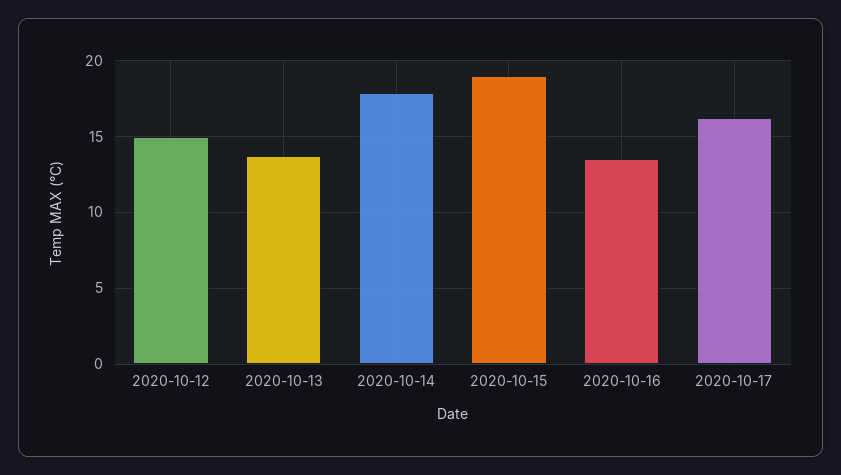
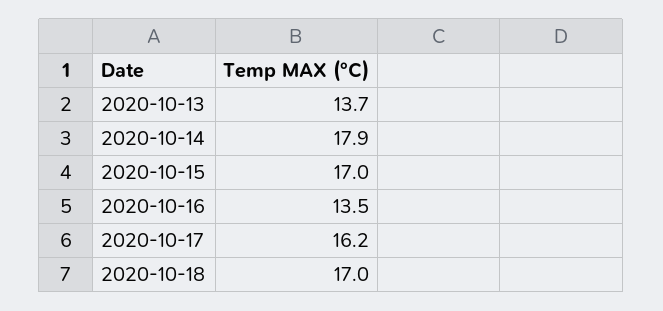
2020-10-12: 15 -> none
2020-10-15: 19 -> 17
2020-10-18: none -> 17

